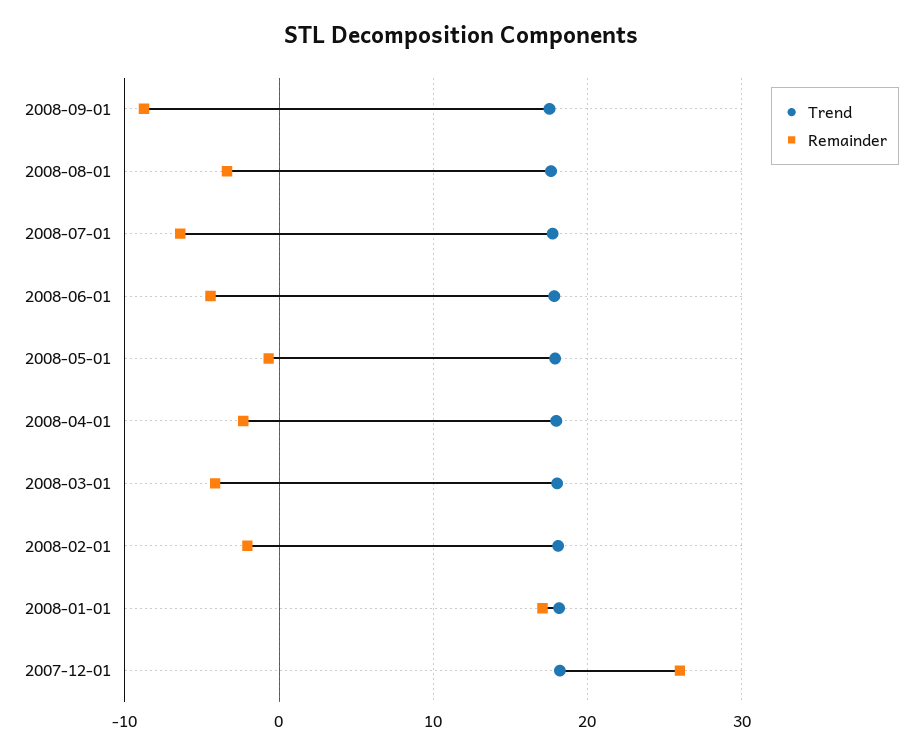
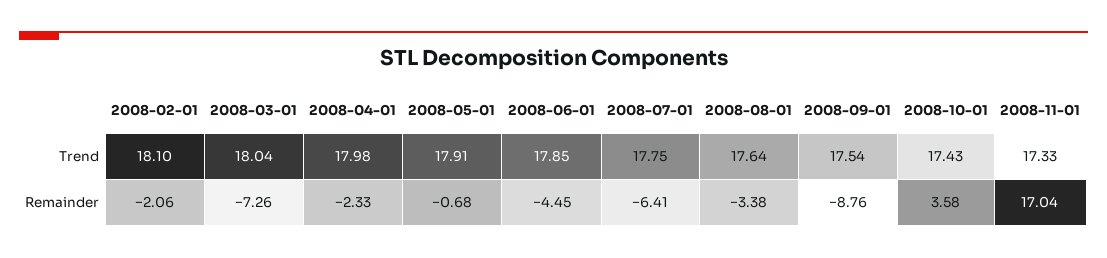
Remainder, 2008-03-01: -4 -> -7.26
Trend, 2008-01-01: 18 -> none
Remainder, 2008-01-01: 17 -> none
Trend, 2007-12-01: 18 -> none
Remainder, 2007-12-01: 26 -> none
Trend, 2008-10-01: none -> 17.43
Trend, 2008-11-01: none -> 17.33
Remainder, 2008-10-01: none -> 3.58
Remainder, 2008-11-01: none -> 17.04

